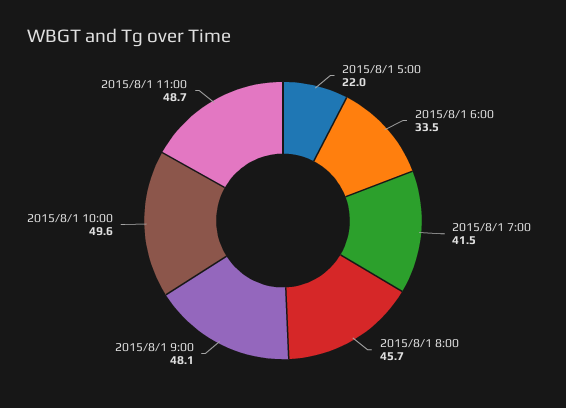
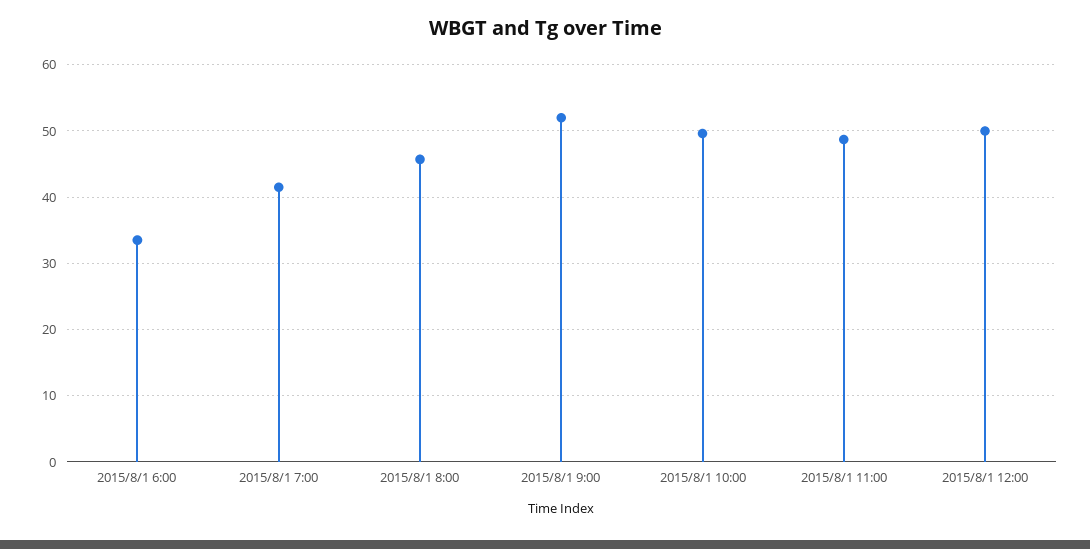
2015/8/1 5:00: 22 -> none
2015/8/1 9:00: 48.1 -> 52
2015/8/1 12:00: none -> 50

